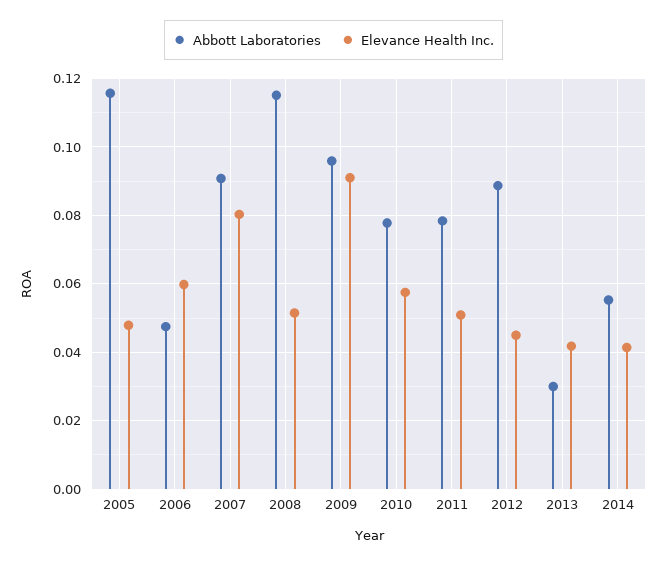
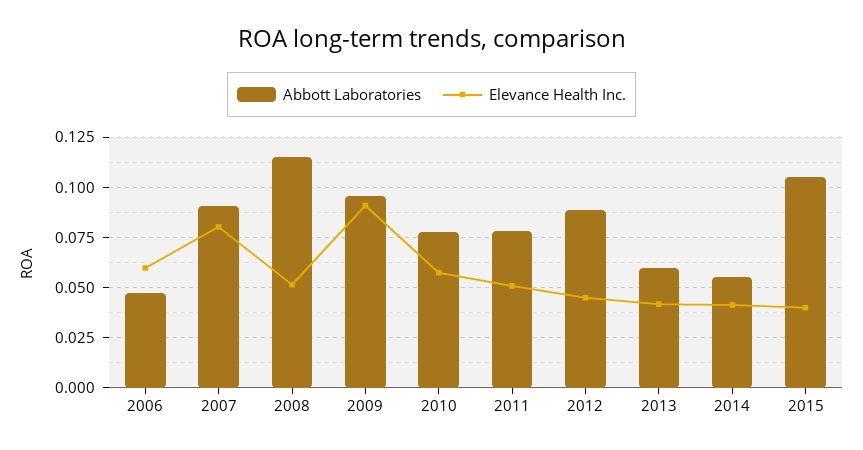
Abbott Laboratories, 2005: 0.116 -> none
Elevance Health Inc., 2005: 0.048 -> none
Abbott Laboratories, 2013: 0.03 -> 0.06
Abbott Laboratories, 2015: none -> 0.105
Elevance Health Inc., 2015: none -> 0.04

